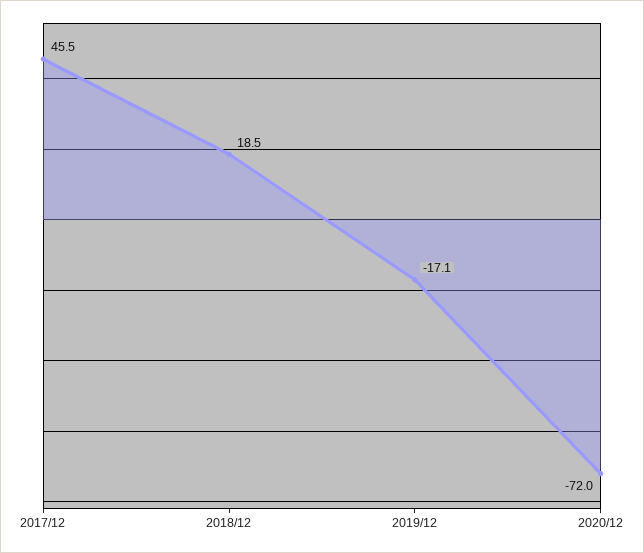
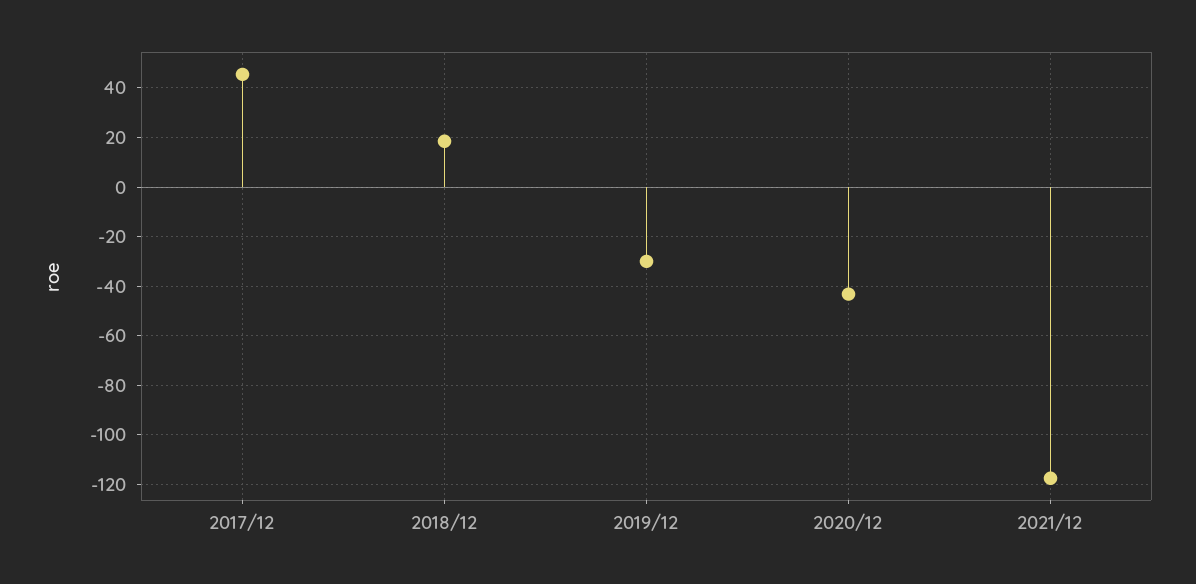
2019/12: -17.1 -> -30
2020/12: -72 -> -42.5
2021/12: none -> -117.5

